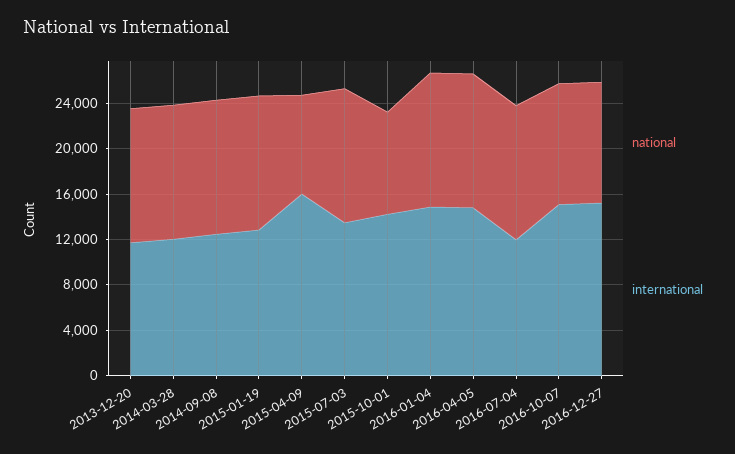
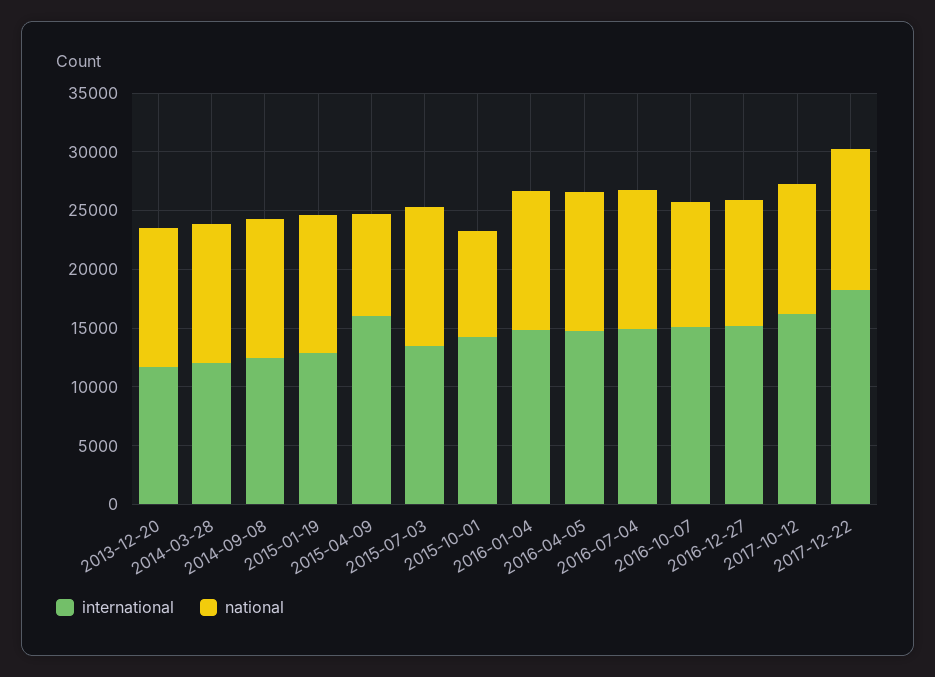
international, 2016-07-04: 12000 -> 15000
international, 2017-10-12: none -> 16000
national, 2017-10-12: none -> 11000
international, 2017-12-22: none -> 18000
national, 2017-12-22: none -> 12000

